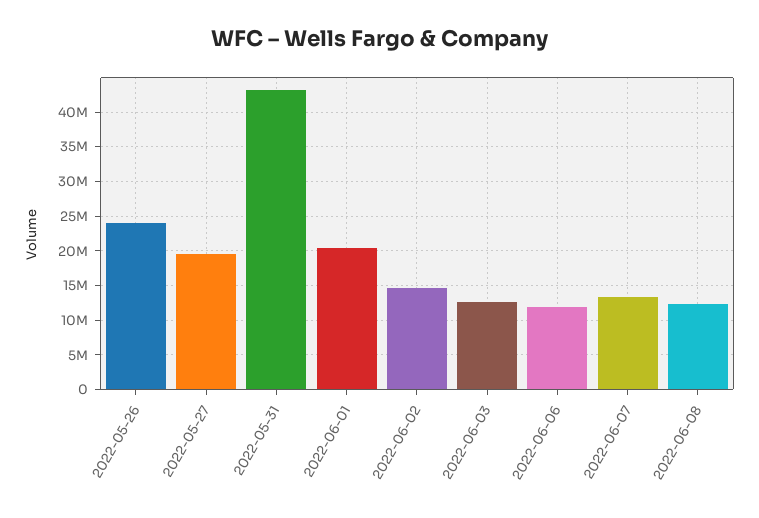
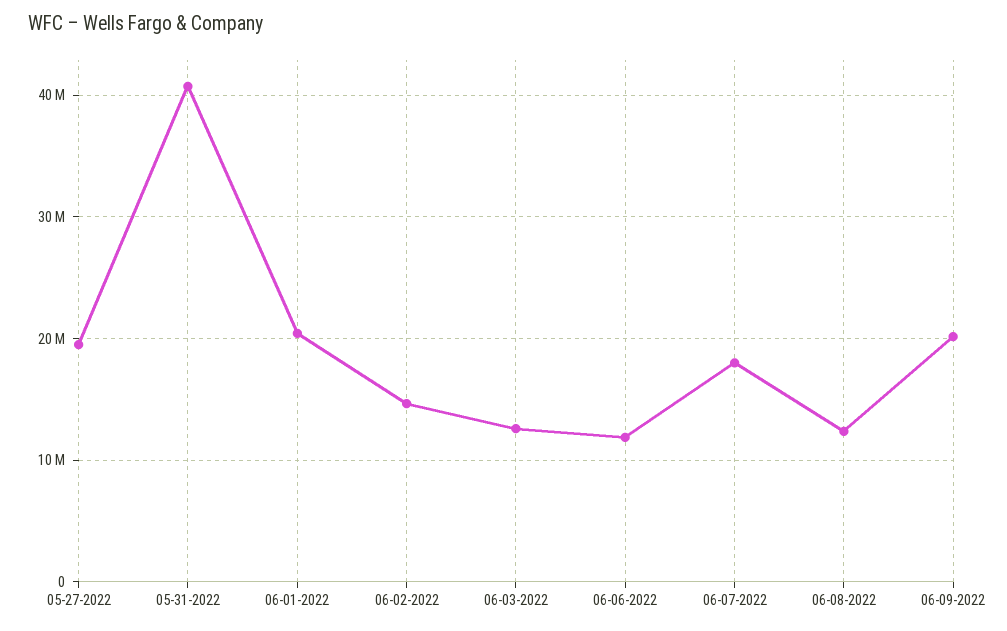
2022-05-26: 24000000 -> none
2022-05-31: 43000000 -> 41000000
2022-06-07: 13000000 -> 18000000
06-09-2022: none -> 20000000

